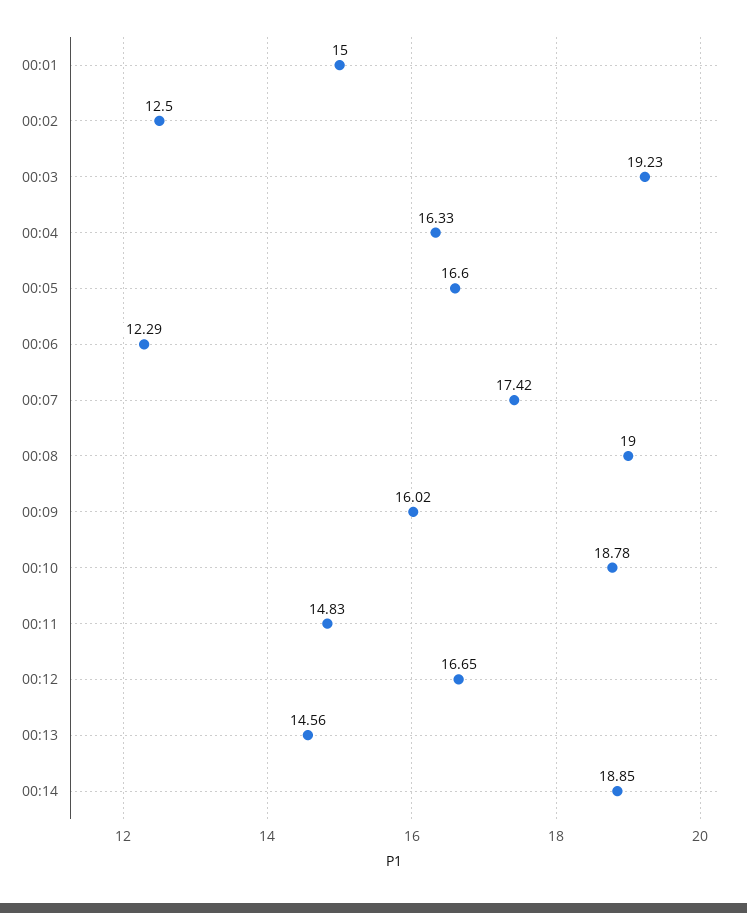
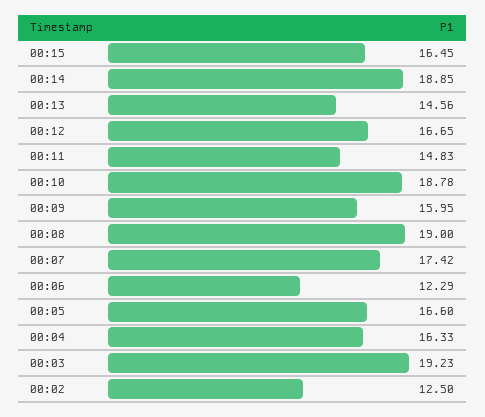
00:01: 15 -> none
00:09: 16.02 -> 15.95
00:15: none -> 16.45

